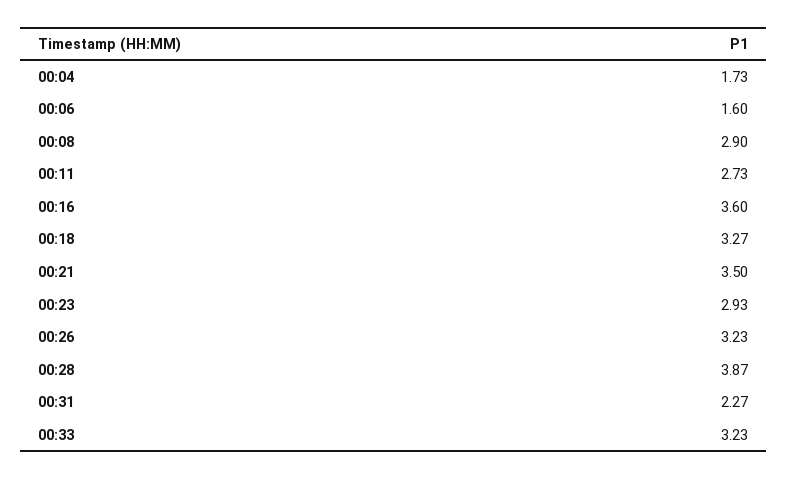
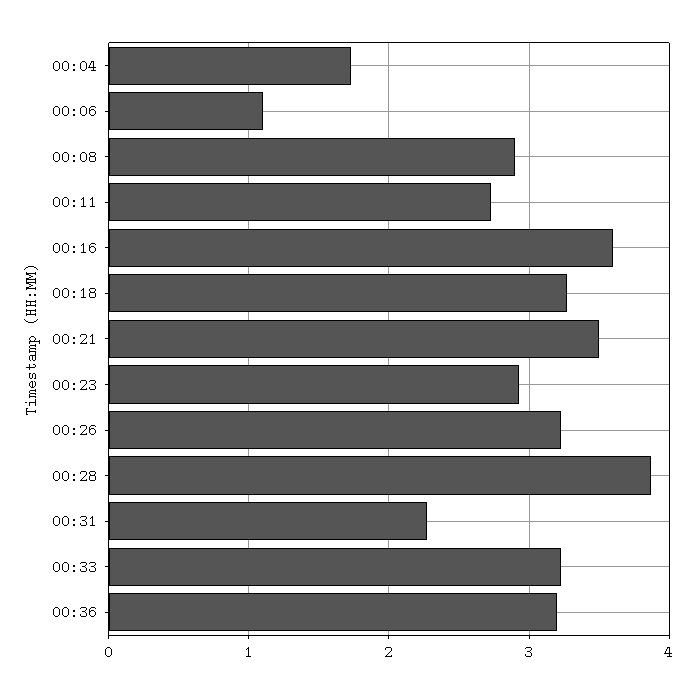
00:06: 1.6 -> 1.1
00:36: none -> 3.2

